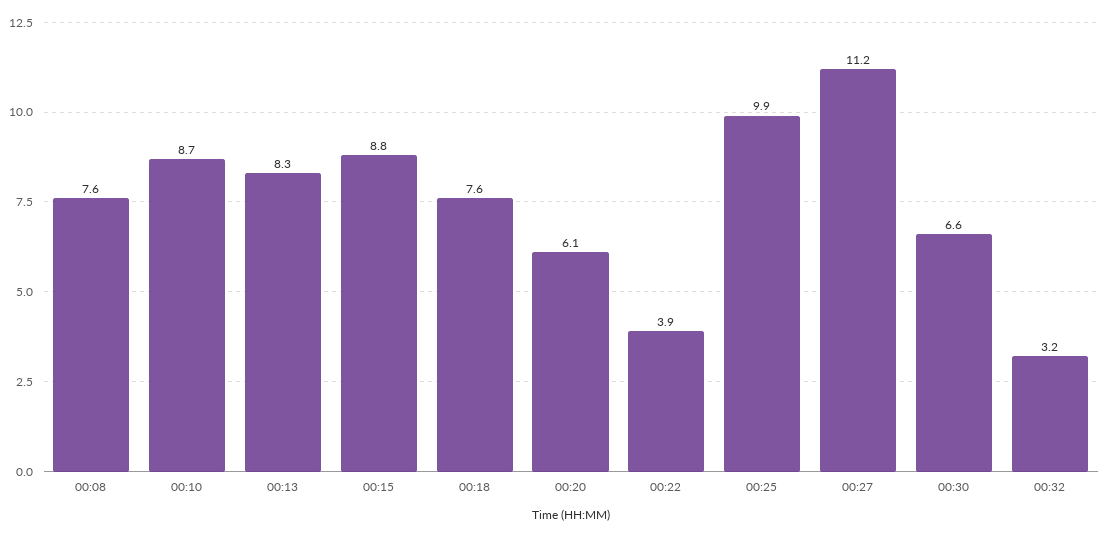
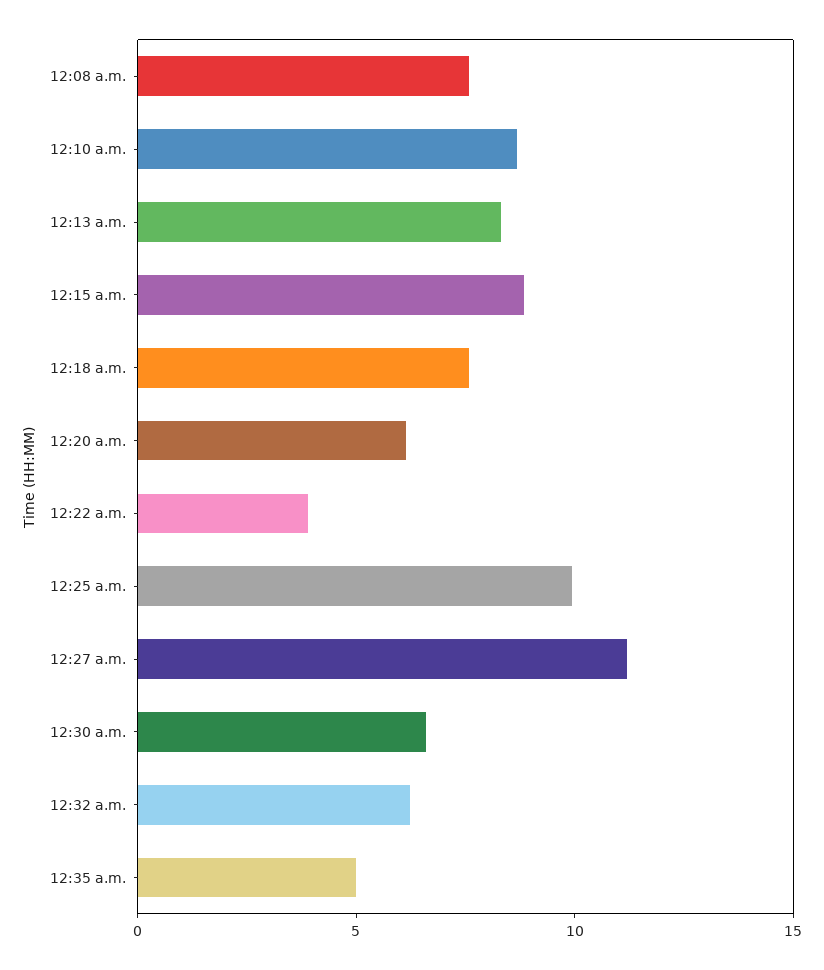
00:32: 3.2 -> 6
12:35 a.m.: none -> 5

